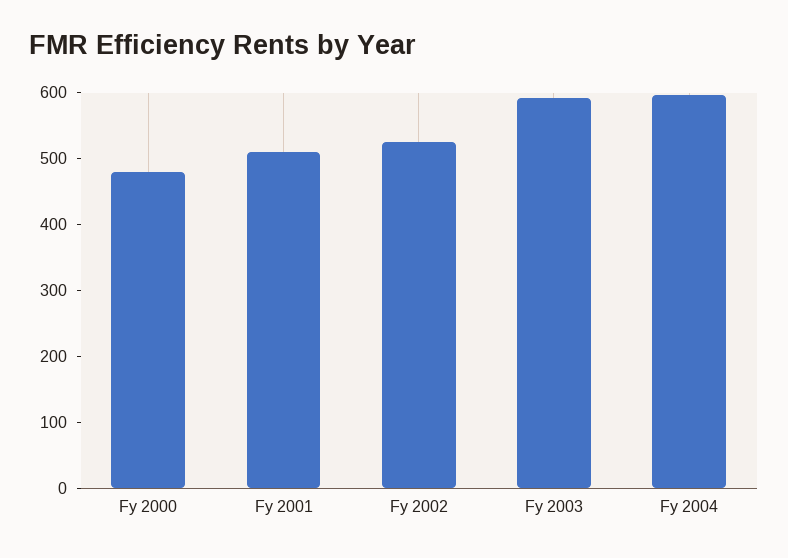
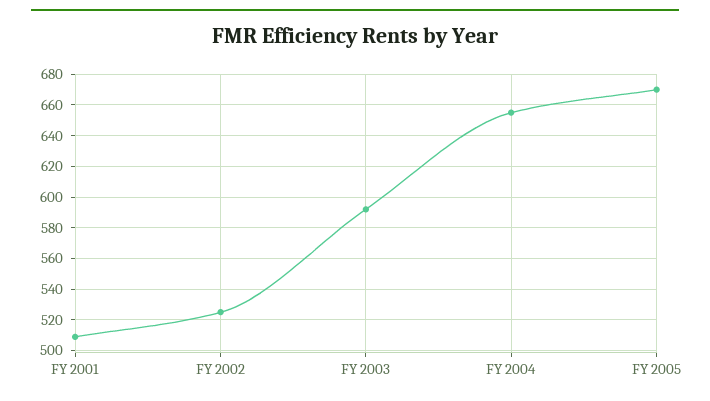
Fy 2000: 480 -> none
Fy 2004: 600 -> 655
FY 2005: none -> 670

